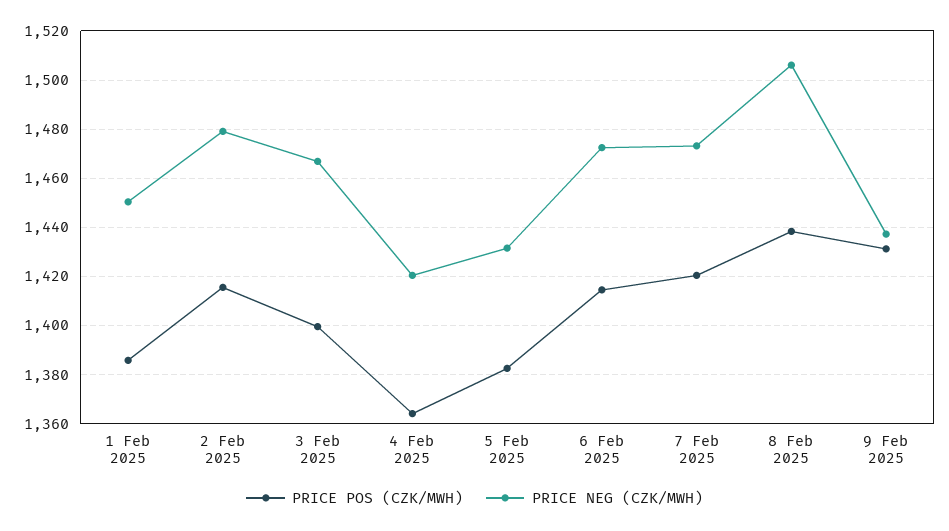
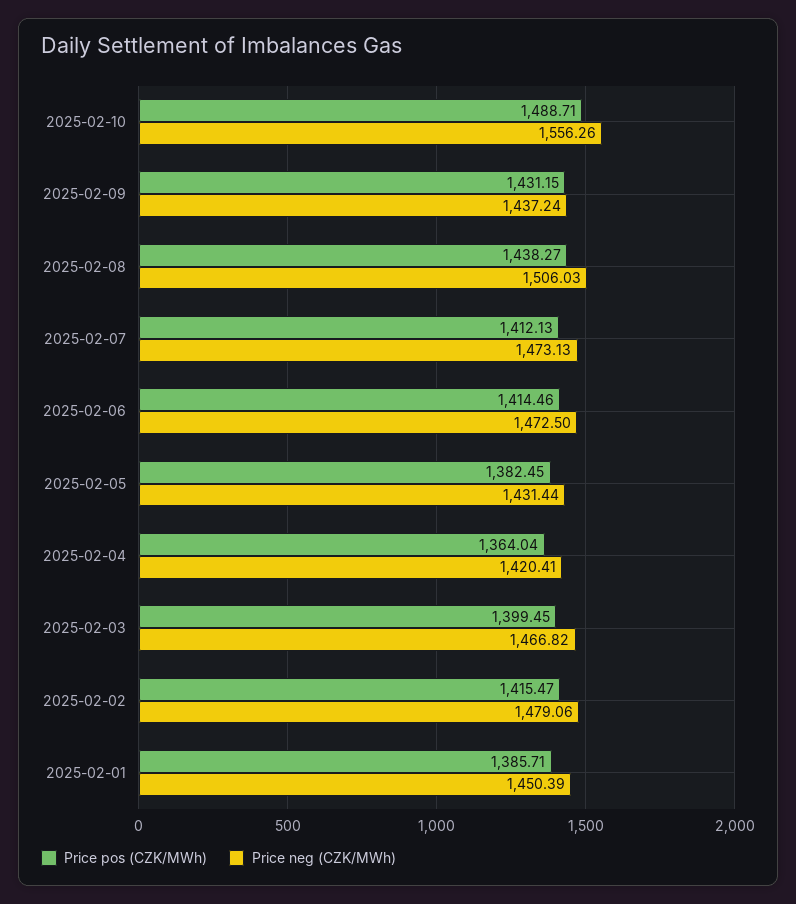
PRICE POS (CZK/MWH), 7 Feb 2025: 1420 -> 1412.13
PRICE POS (CZK/MWH), 2025-02-10: none -> 1488.71
PRICE NEG (CZK/MWH), 2025-02-10: none -> 1556.26

